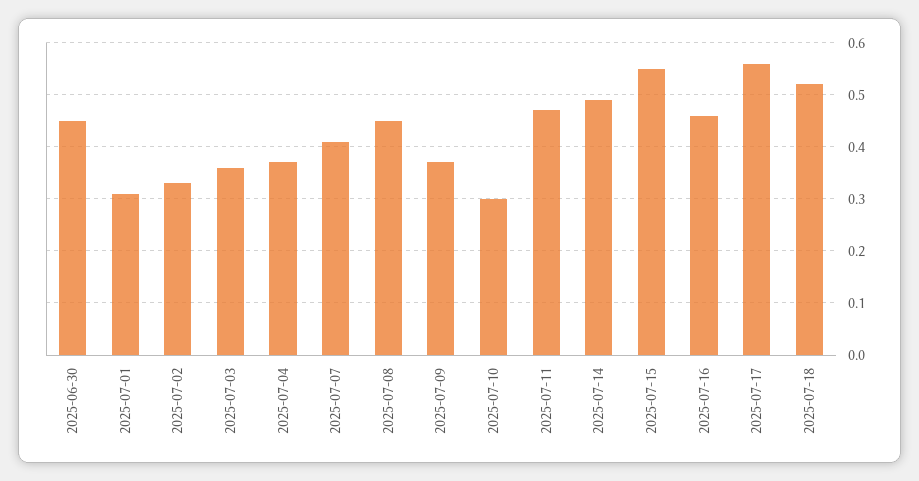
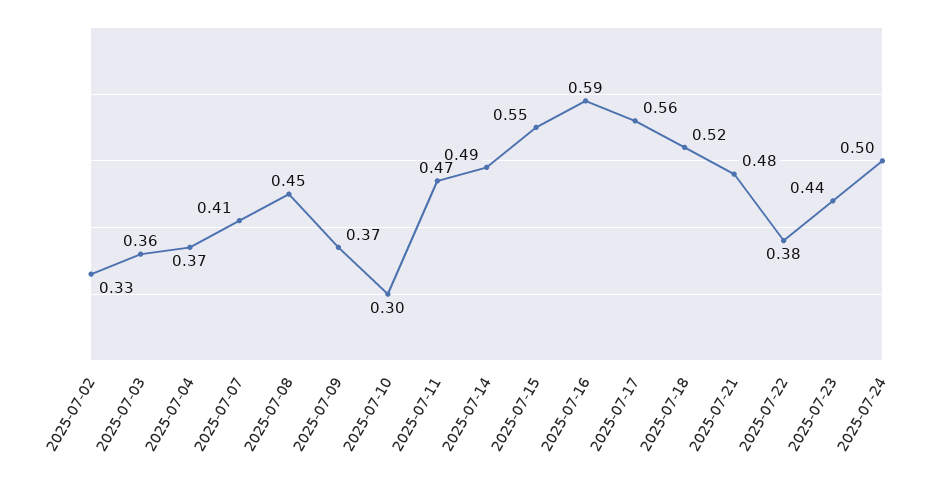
2025-06-30: 0.45 -> none
2025-07-01: 0.3 -> none
2025-07-16: 0.45 -> 0.59
2025-07-21: none -> 0.48
2025-07-22: none -> 0.38
2025-07-23: none -> 0.44
2025-07-24: none -> 0.5

